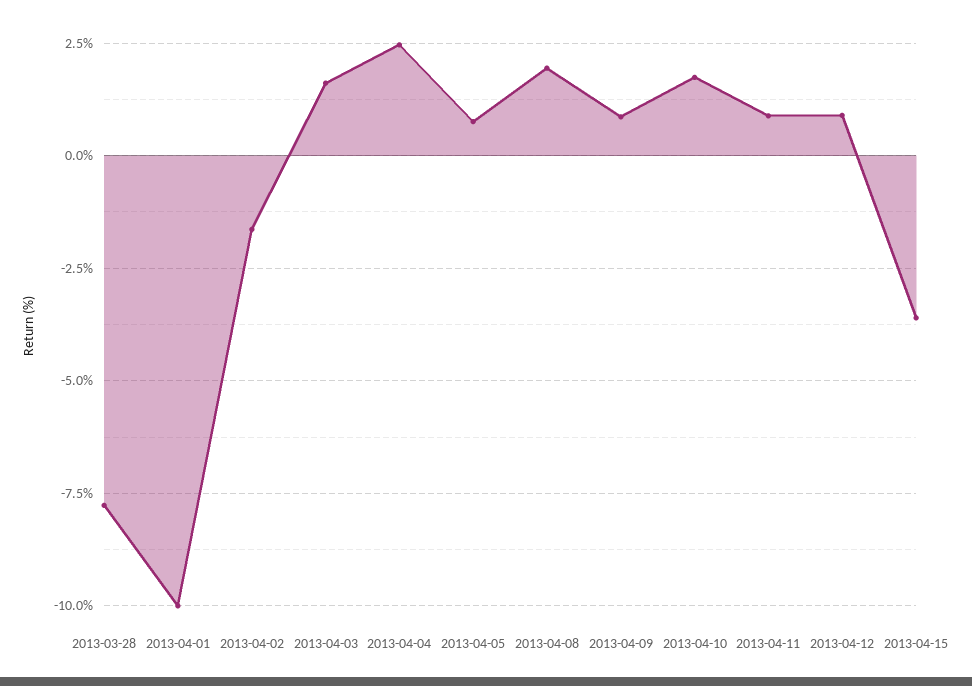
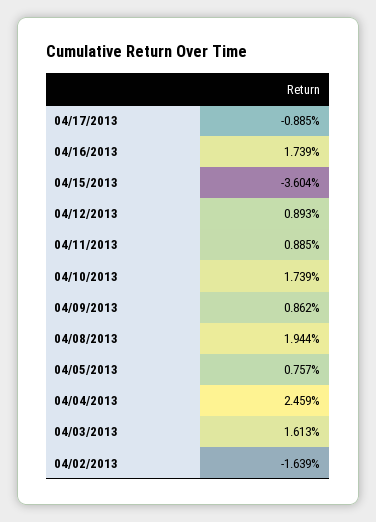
2013-03-28: -7.75 -> none
2013-04-01: -10 -> none
04/17/2013: none -> -0.885
04/16/2013: none -> 1.739

